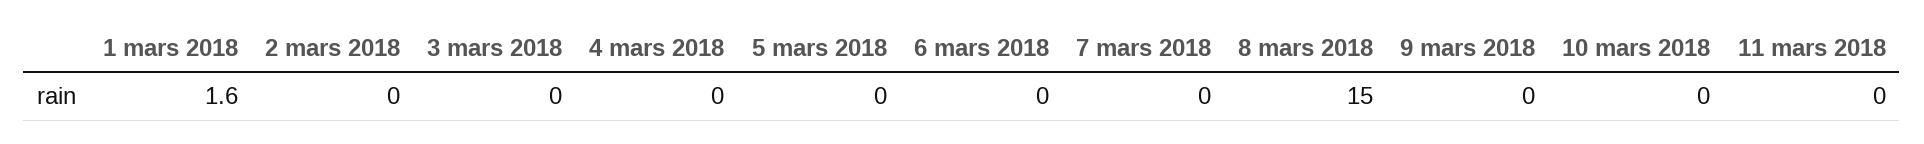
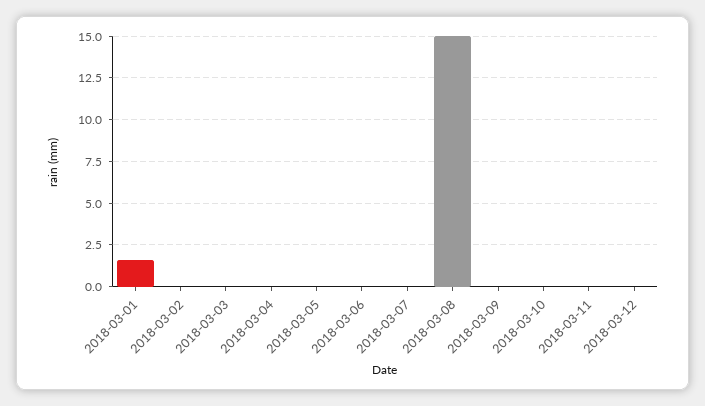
2018-03-12: none -> 0

